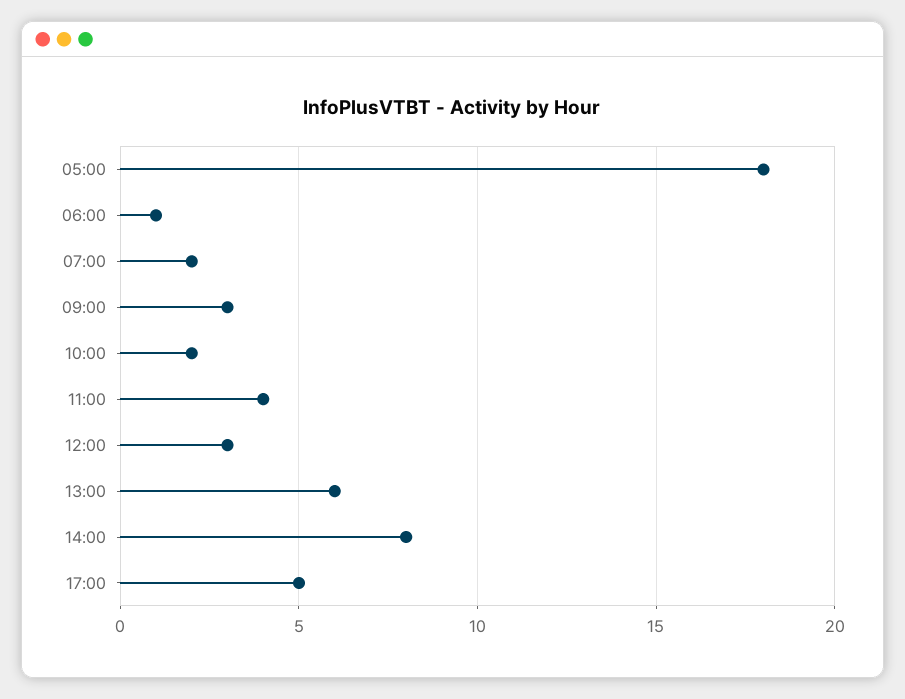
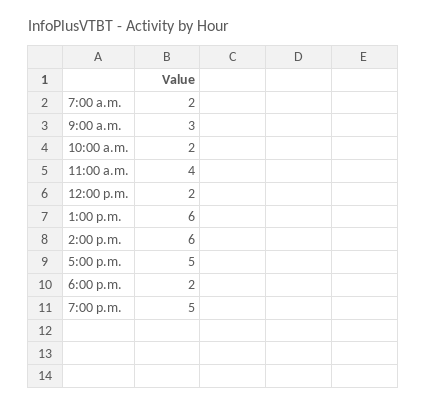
05:00: 18 -> none
06:00: 1 -> none
12:00: 3 -> 2
14:00: 8 -> 6
6:00 p.m.: none -> 2
7:00 p.m.: none -> 5

